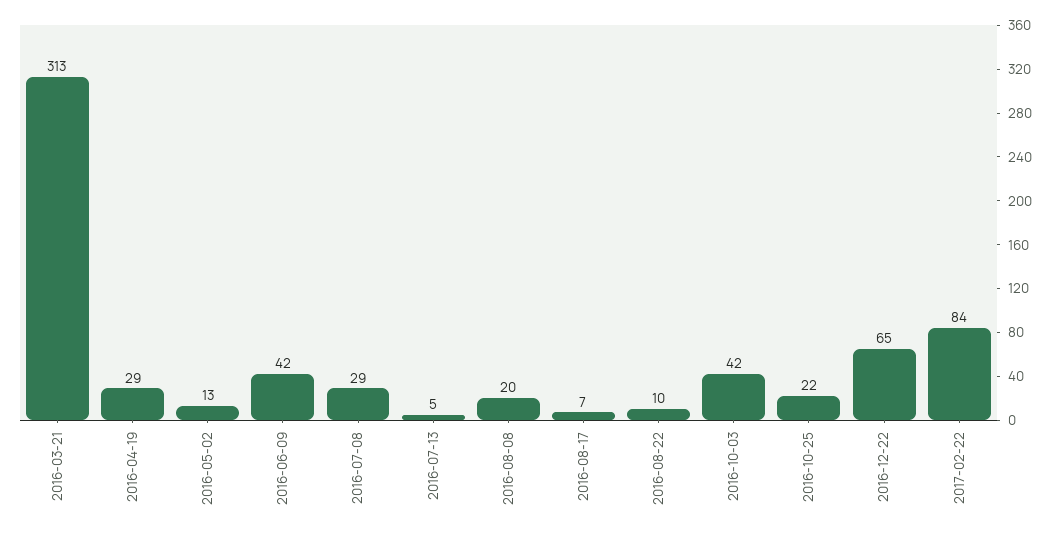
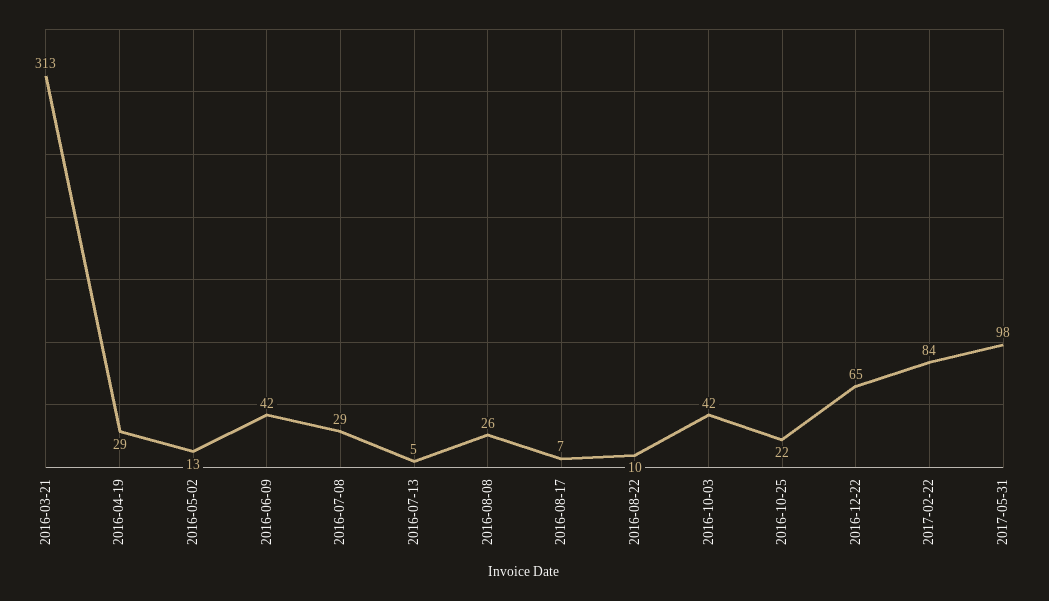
2016-08-08: 20 -> 26
2017-05-31: none -> 98

